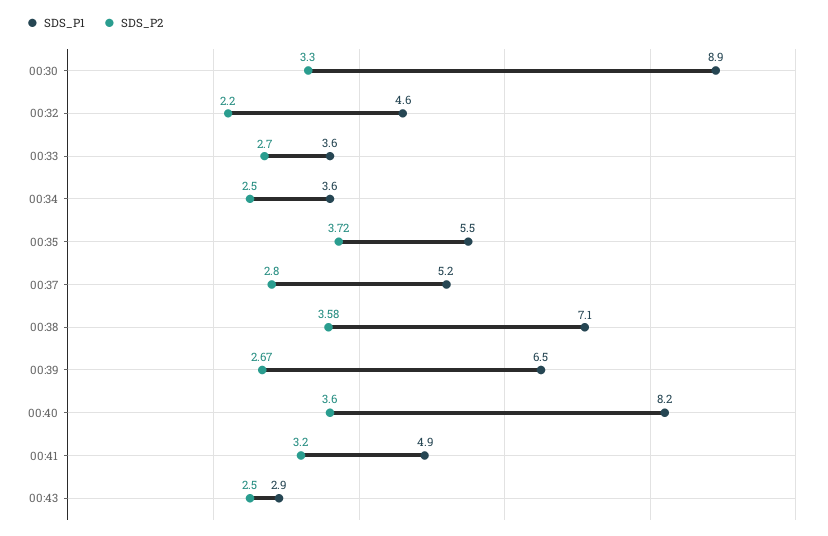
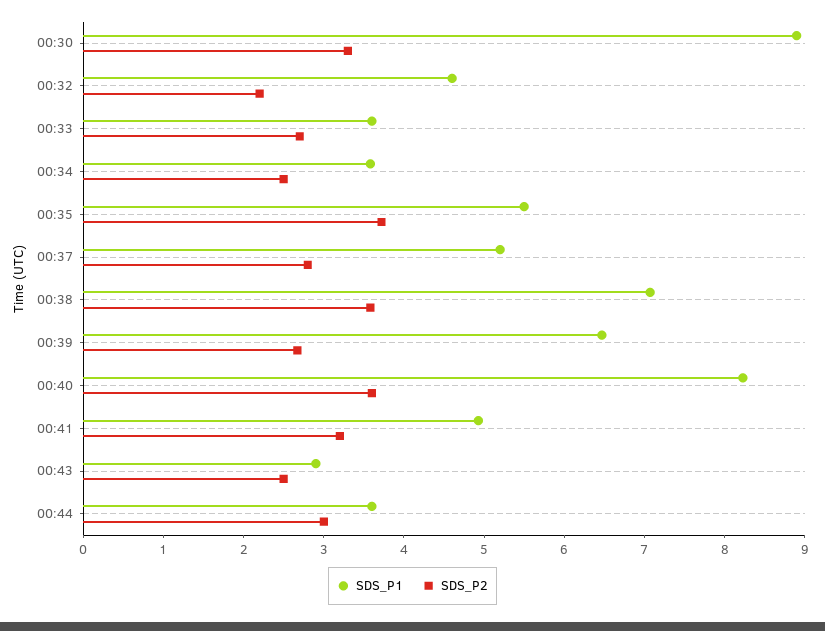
SDS_P1, 00:44: none -> 3.6
SDS_P2, 00:44: none -> 3

